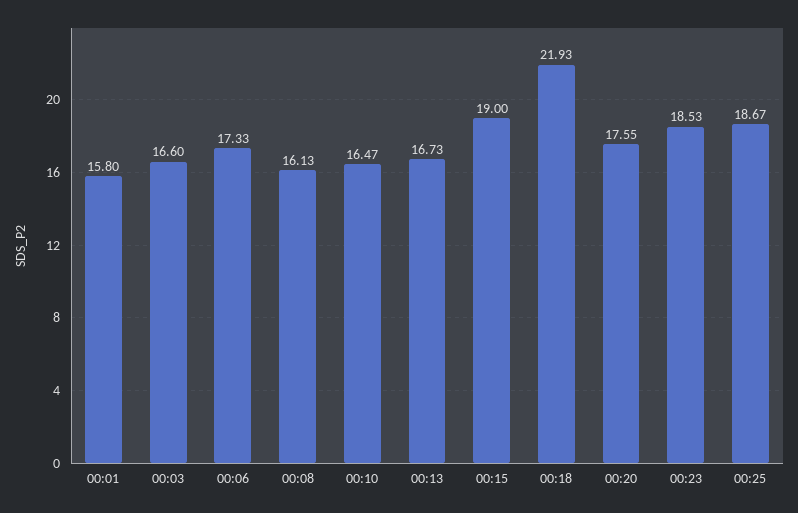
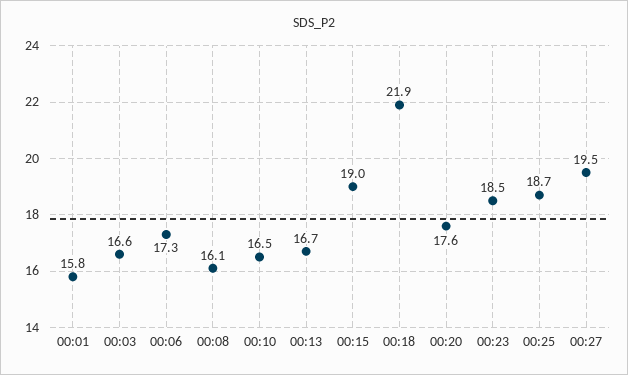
00:27: none -> 19.5

